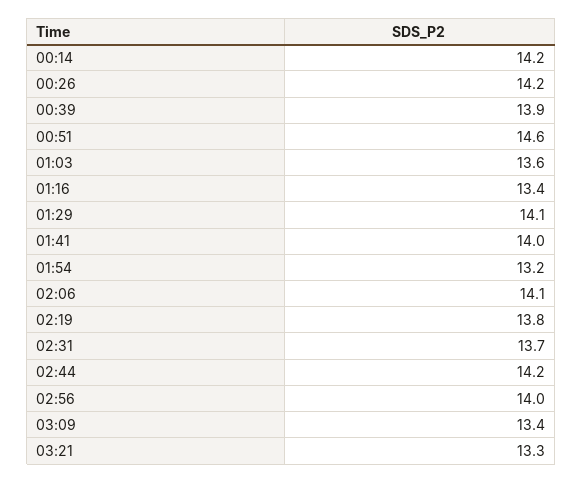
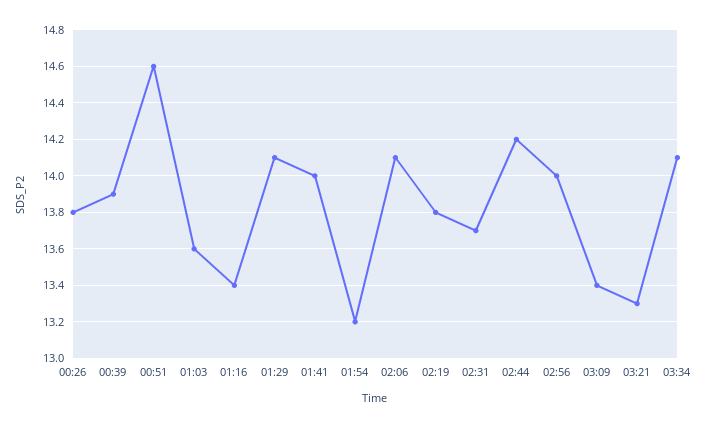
00:14: 14.2 -> none
00:26: 14.2 -> 13.8
03:34: none -> 14.1

